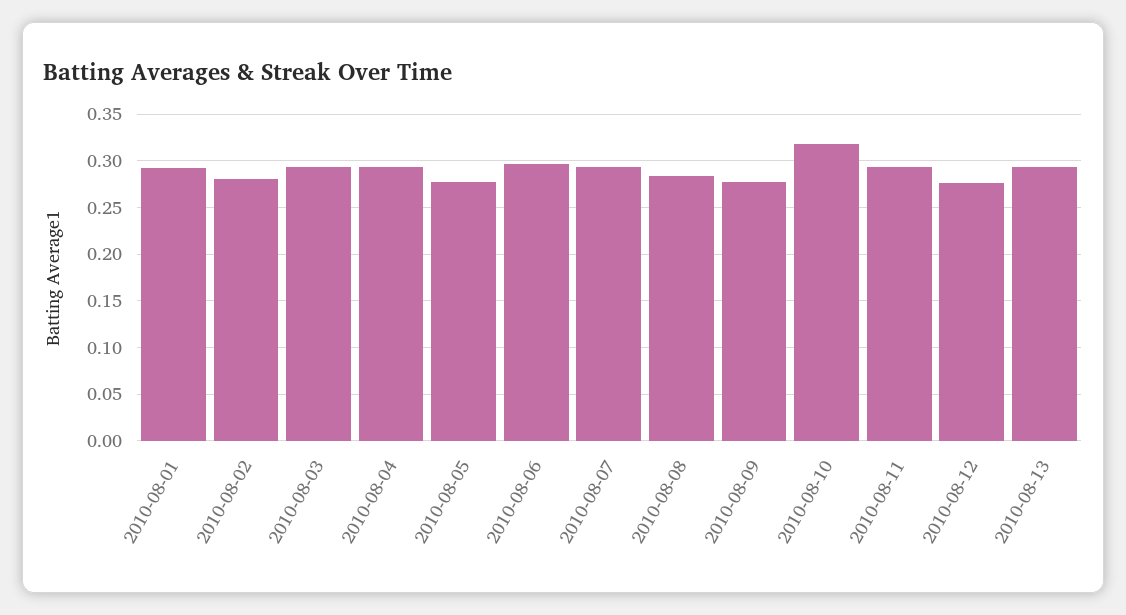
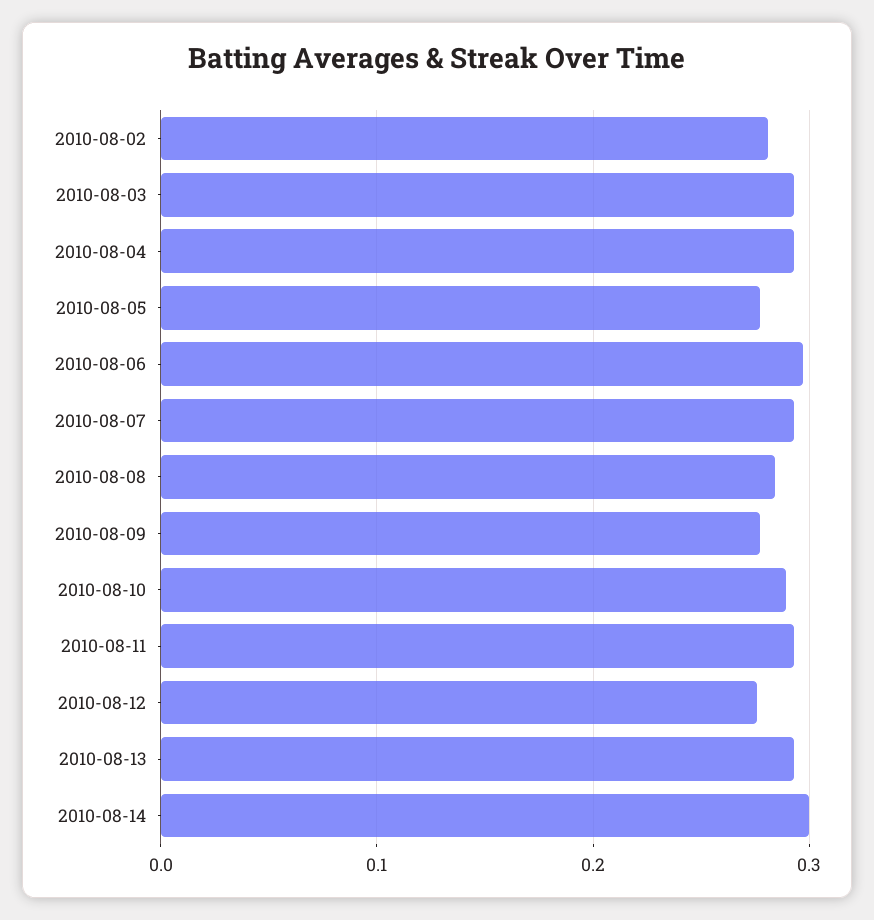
2010-08-01: 0.29 -> none
2010-08-10: 0.32 -> 0.29
2010-08-14: none -> 0.3

